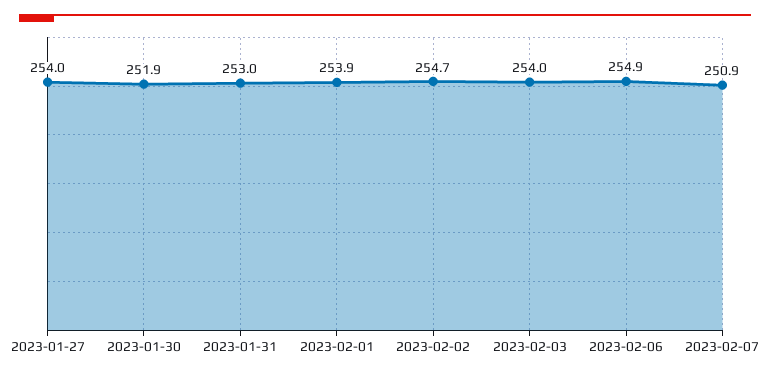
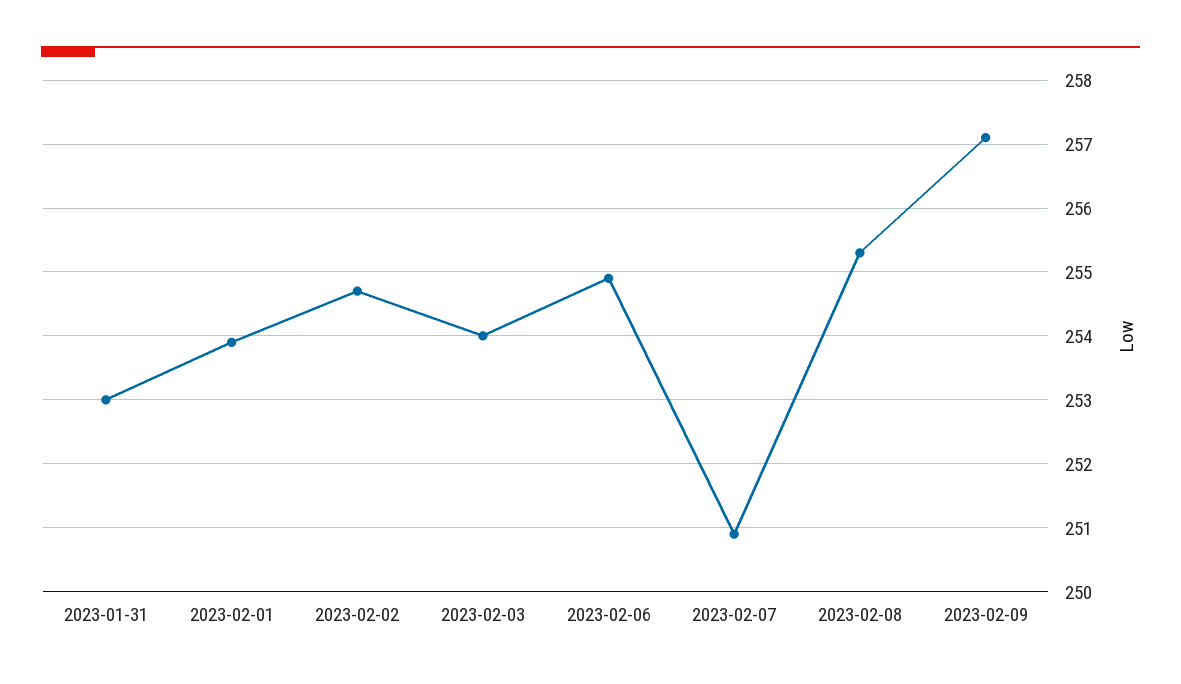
2023-01-27: 254 -> none
2023-01-30: 251.9 -> none
2023-02-08: none -> 255.3
2023-02-09: none -> 257.1

